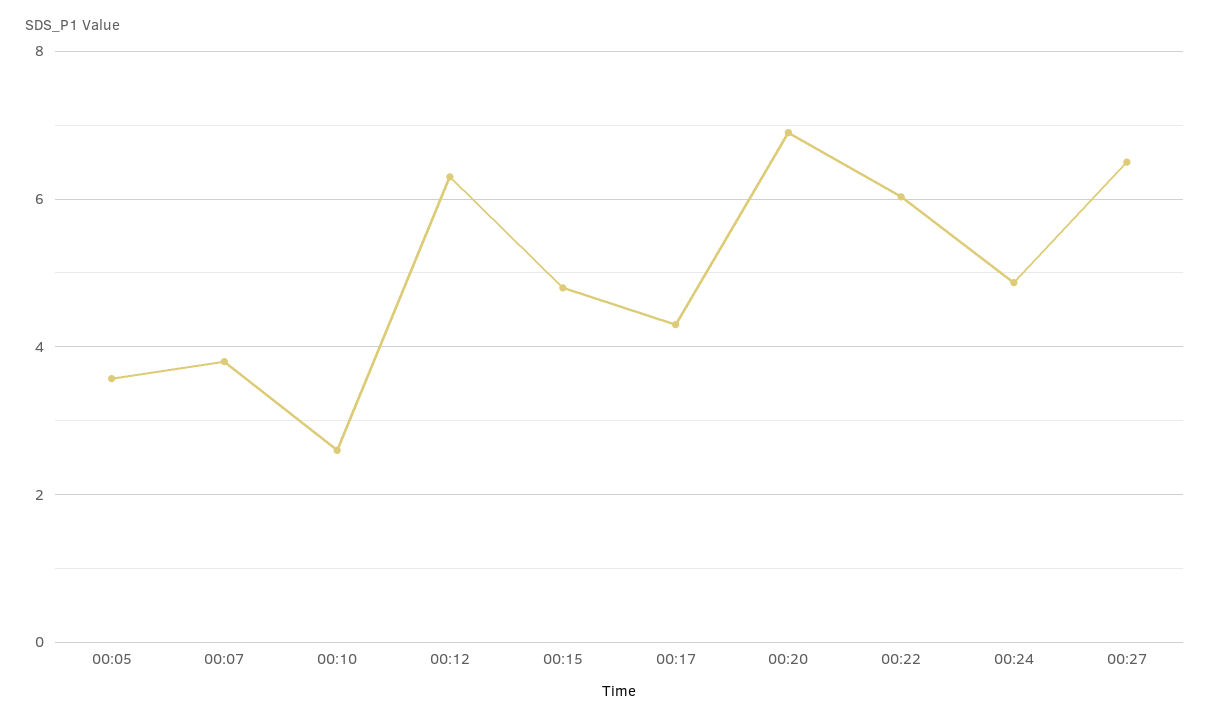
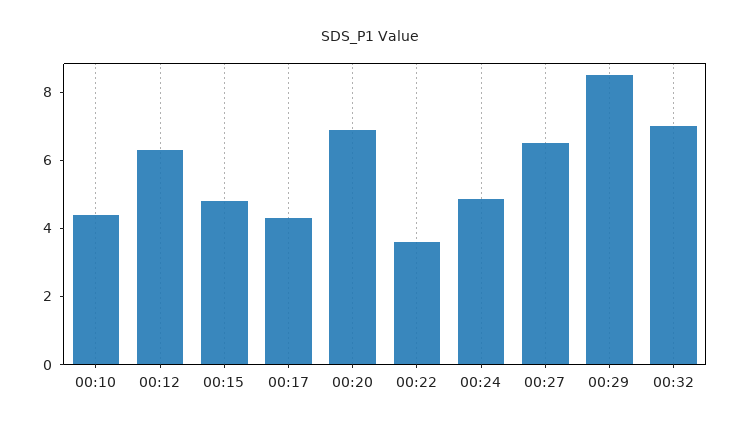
00:05: 3.6 -> none
00:07: 3.8 -> none
00:10: 2.6 -> 4.5
00:22: 6 -> 3.5
00:29: none -> 8.5
00:32: none -> 7

